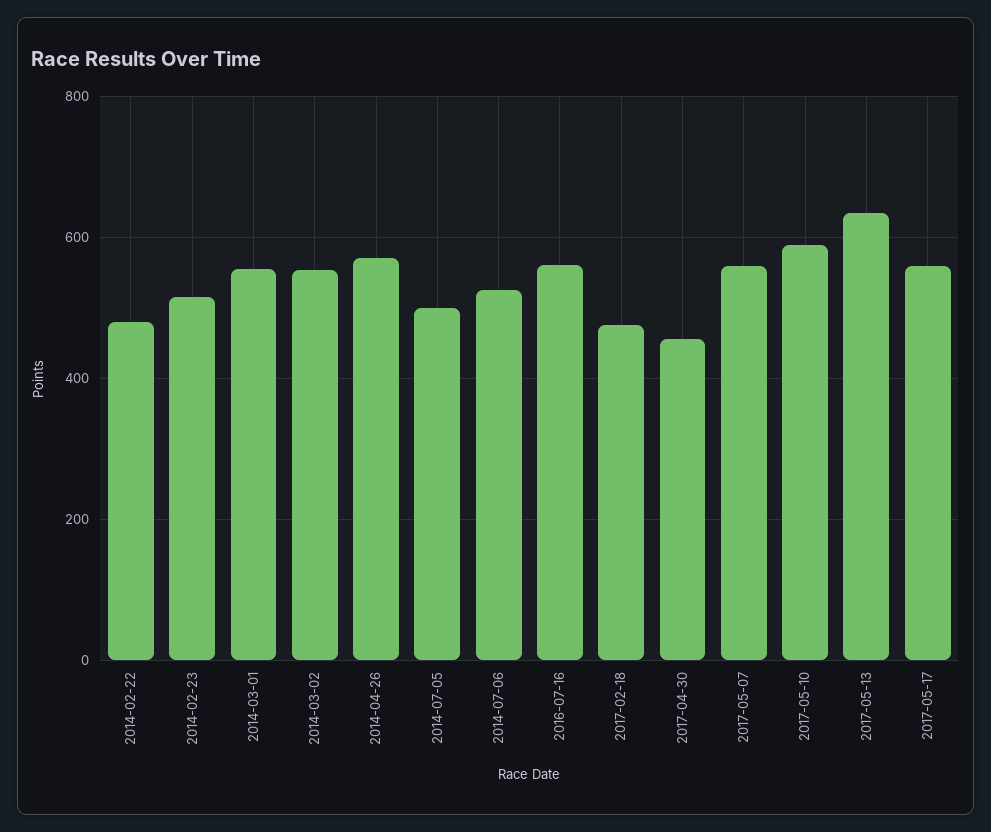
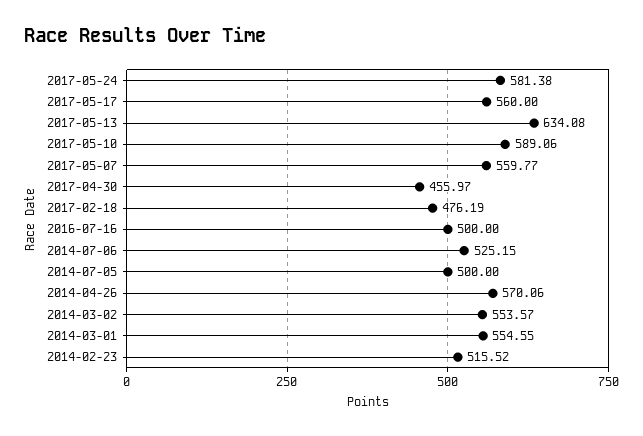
2014-02-22: 480 -> none
2016-07-16: 560 -> 500
2017-05-24: none -> 581.38

